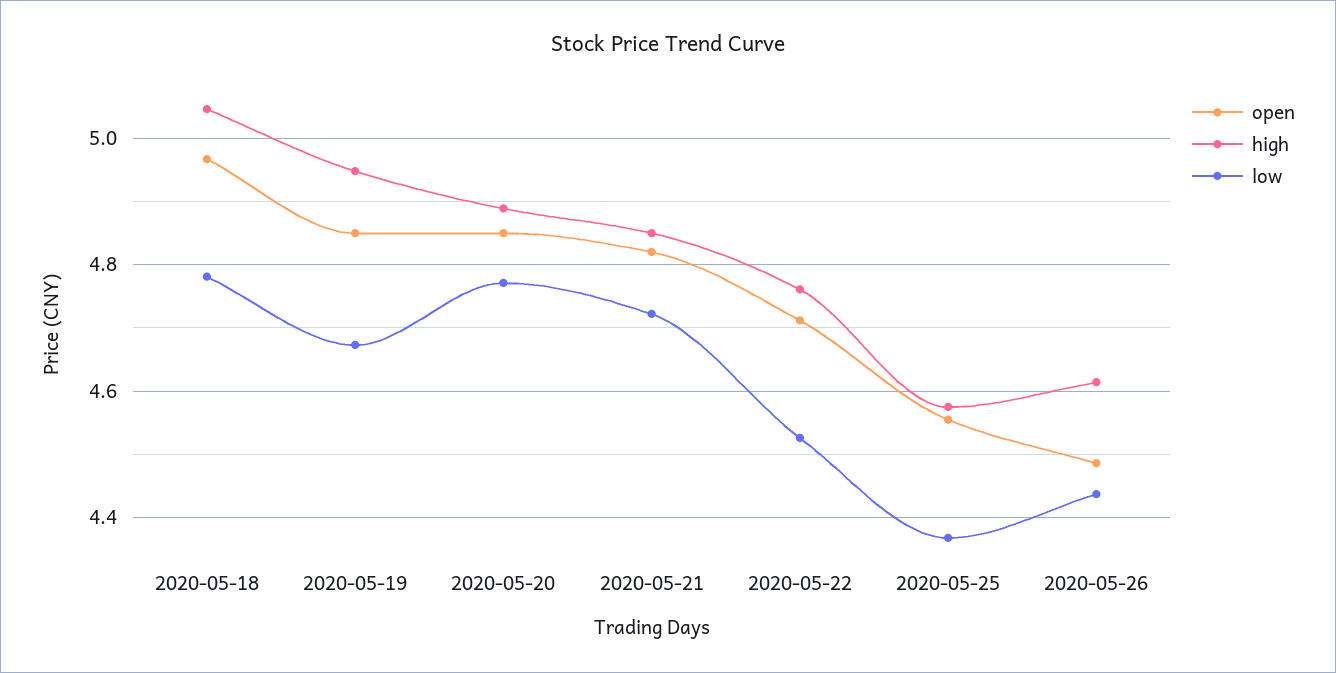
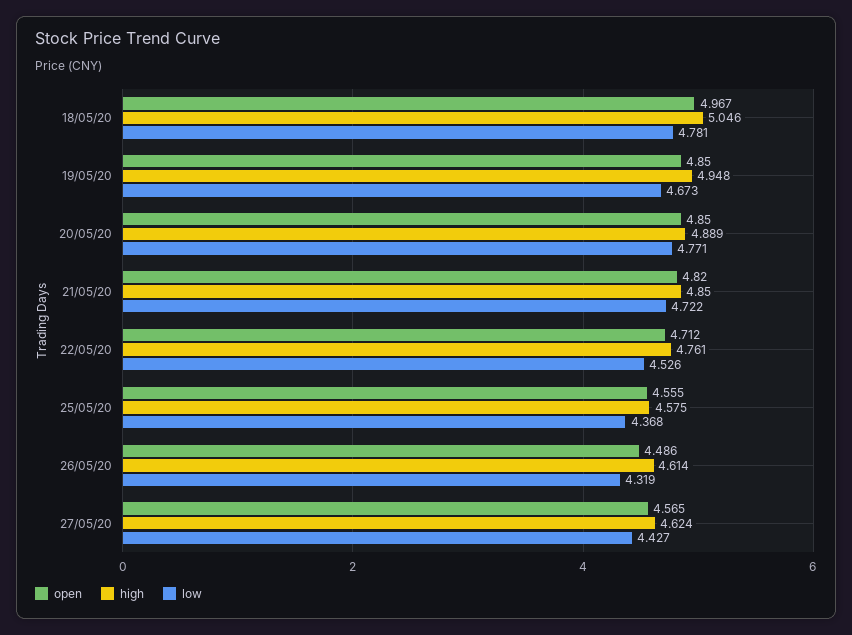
low, 2020-05-26: 4.44 -> 4.319
open, 27/05/20: none -> 4.565
high, 27/05/20: none -> 4.624
low, 27/05/20: none -> 4.427

